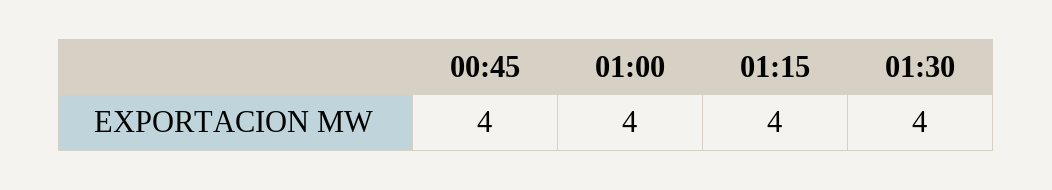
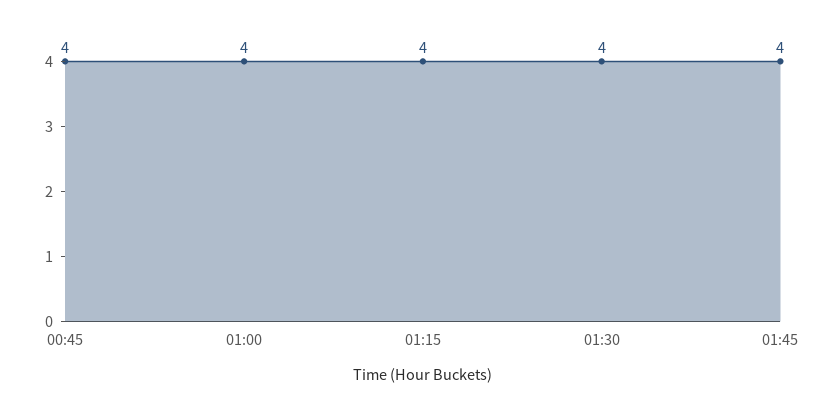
01:45: none -> 4

